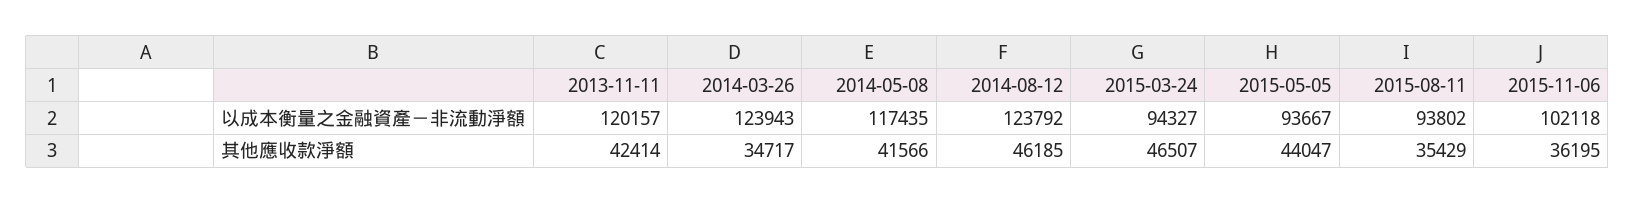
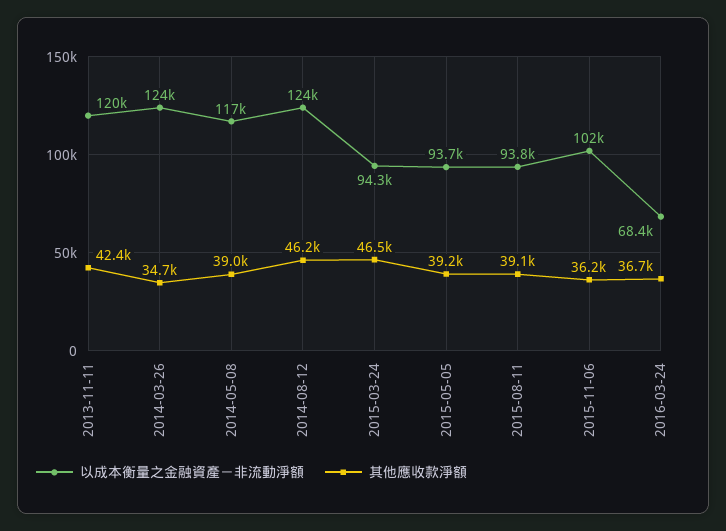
其他應收款淨額, 2014-05-08: 41566 -> 39000
其他應收款淨額, 2015-05-05: 44047 -> 39200
其他應收款淨額, 2015-08-11: 35429 -> 39100
以成本衡量之金融資產－非流動淨額, 2016-03-24: none -> 68400
其他應收款淨額, 2016-03-24: none -> 36700

